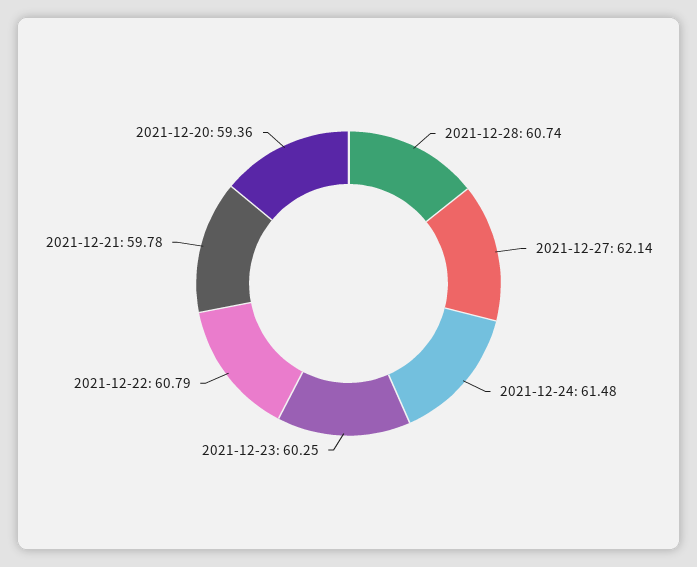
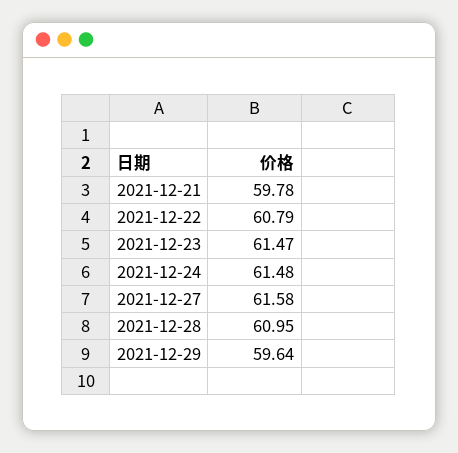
2021-12-28: 60.74 -> 60.95
2021-12-27: 62.14 -> 61.58
2021-12-23: 60.25 -> 61.47
2021-12-20: 59.36 -> none
2021-12-29: none -> 59.64

